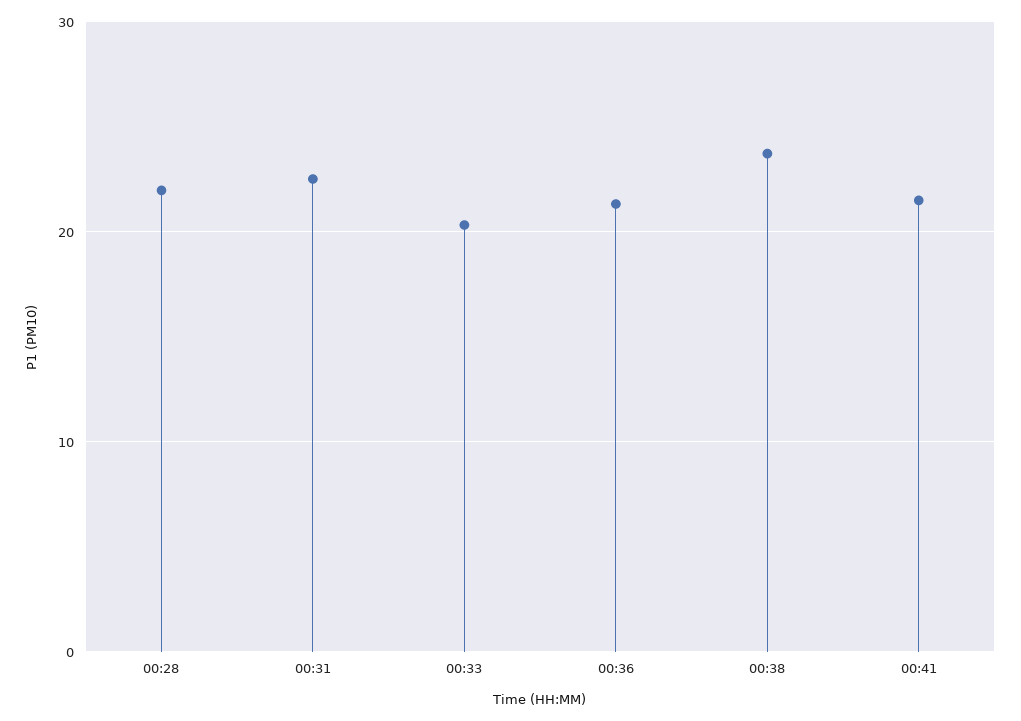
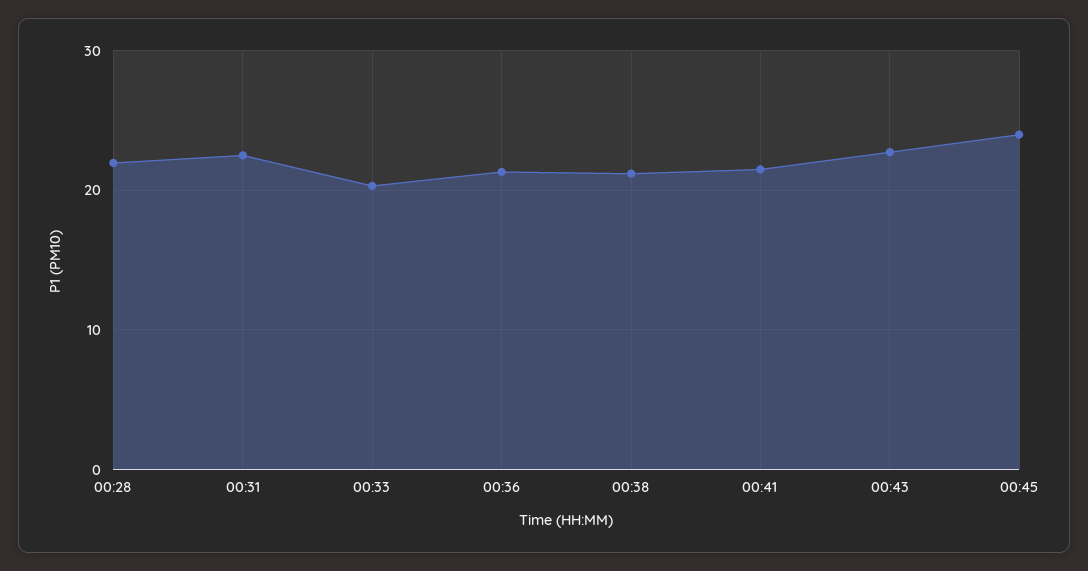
00:38: 24 -> 21
00:43: none -> 23
00:45: none -> 24

